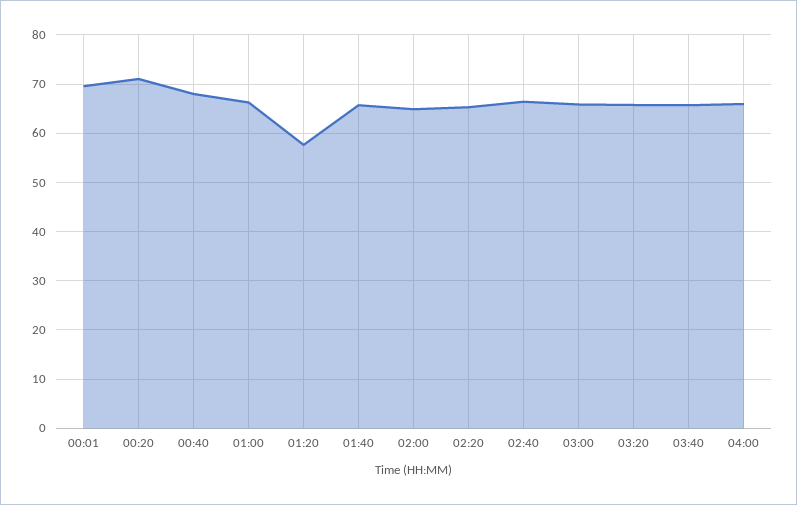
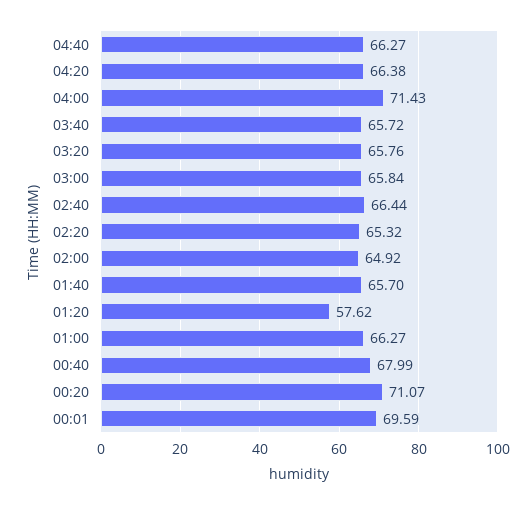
04:00: 66 -> 71.43
04:40: none -> 66.27
04:20: none -> 66.38

